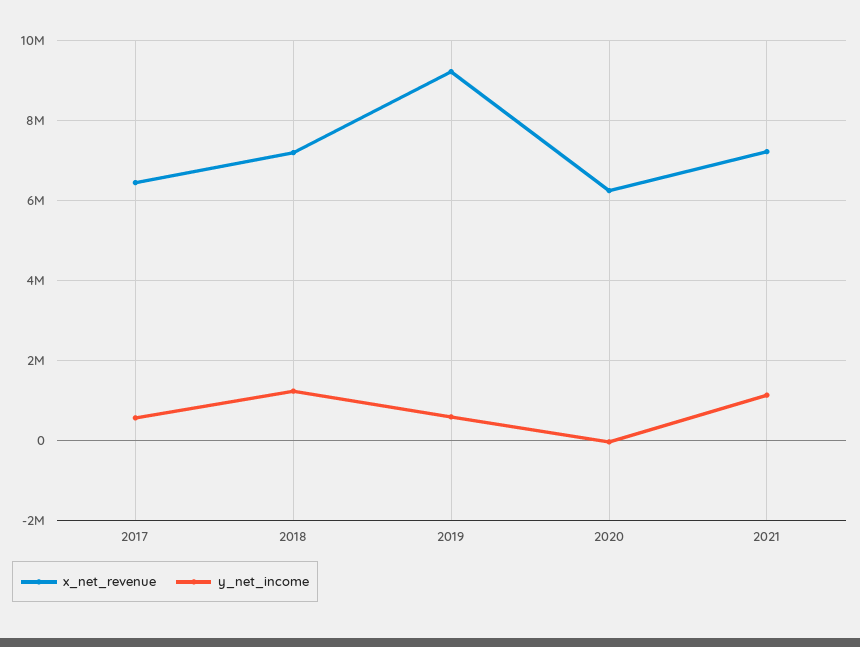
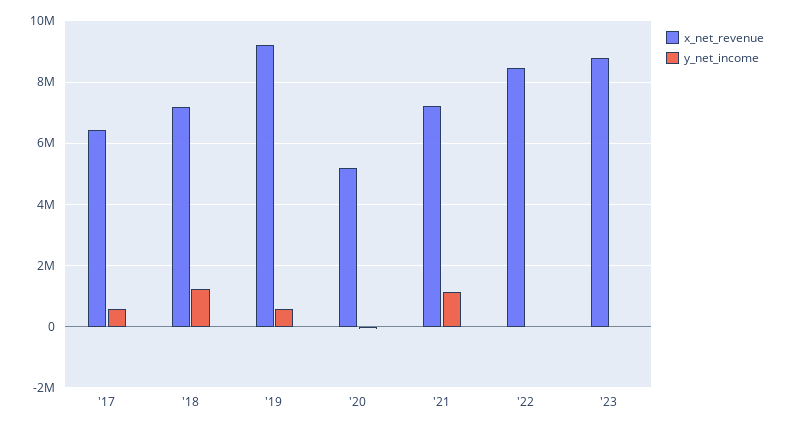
x_net_revenue, 2020: 6200000 -> 5200000
x_net_revenue, '22: none -> 8400000
y_net_income, '22: none -> 0
x_net_revenue, '23: none -> 8800000
y_net_income, '23: none -> 0

